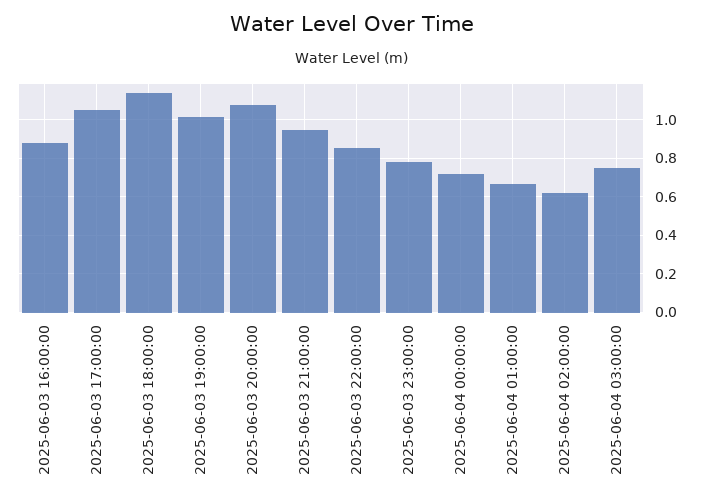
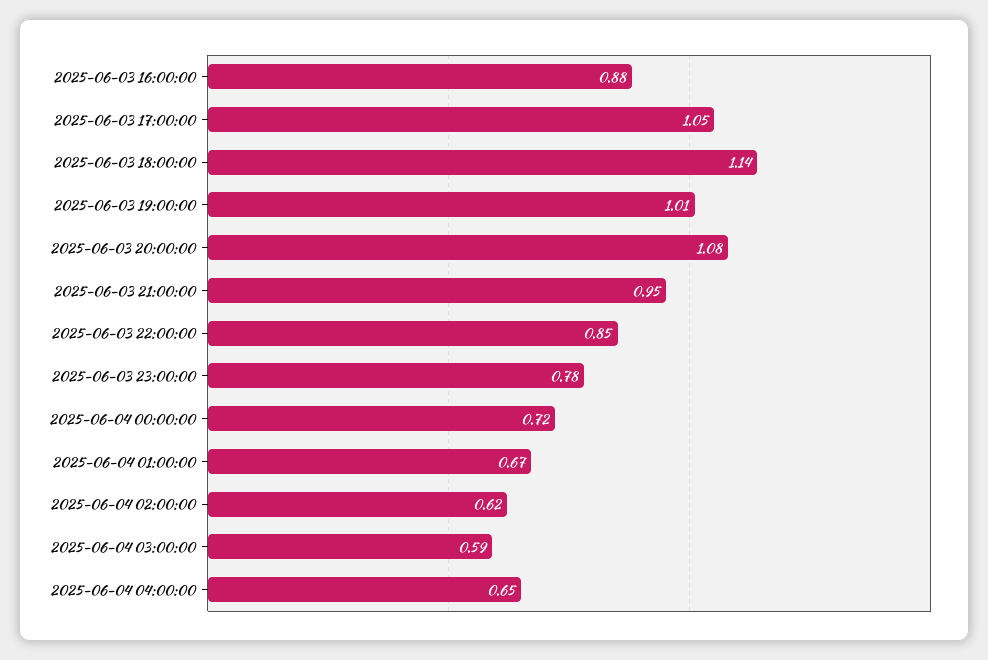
2025-06-04 03:00:00: 0.75 -> 0.59
2025-06-04 04:00:00: none -> 0.65

